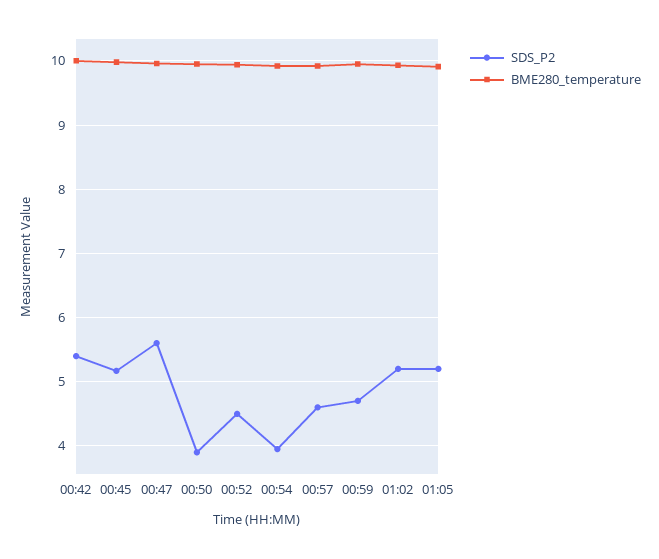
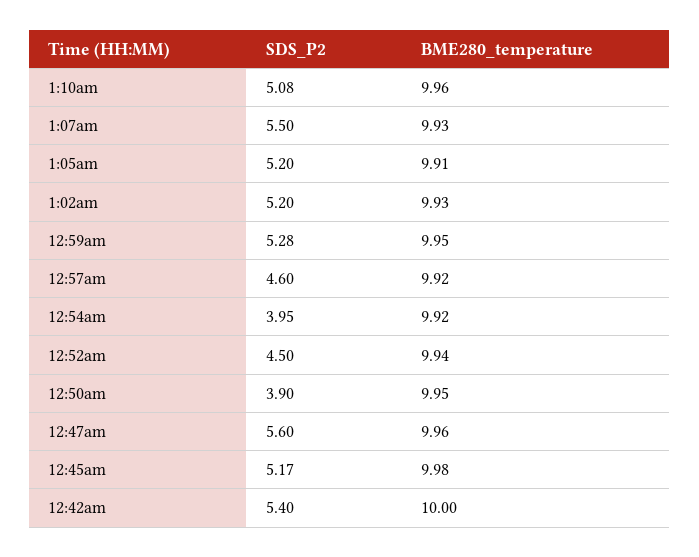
SDS_P2, 00:59: 4.7 -> 5.28
SDS_P2, 1:10am: none -> 5.08
BME280_temperature, 1:10am: none -> 9.96
SDS_P2, 1:07am: none -> 5.5
BME280_temperature, 1:07am: none -> 9.93

